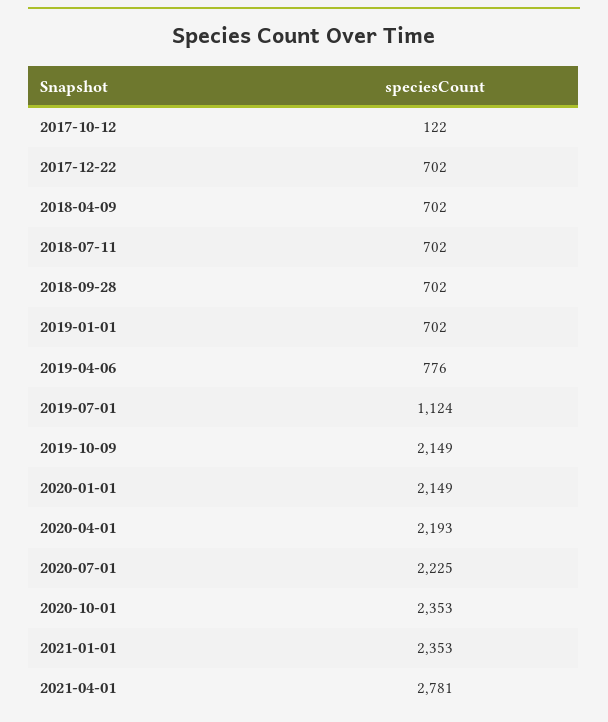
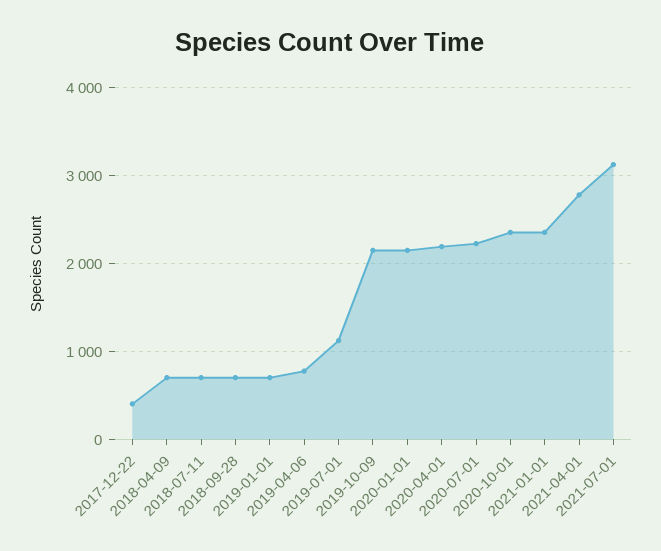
2017-10-12: 122 -> none
2017-12-22: 702 -> 400
2021-07-01: none -> 3100

